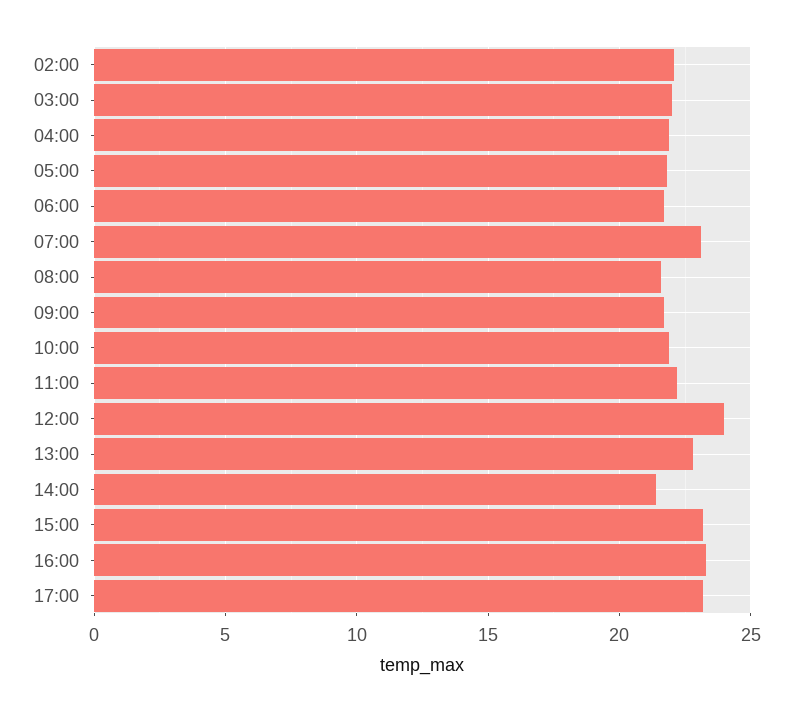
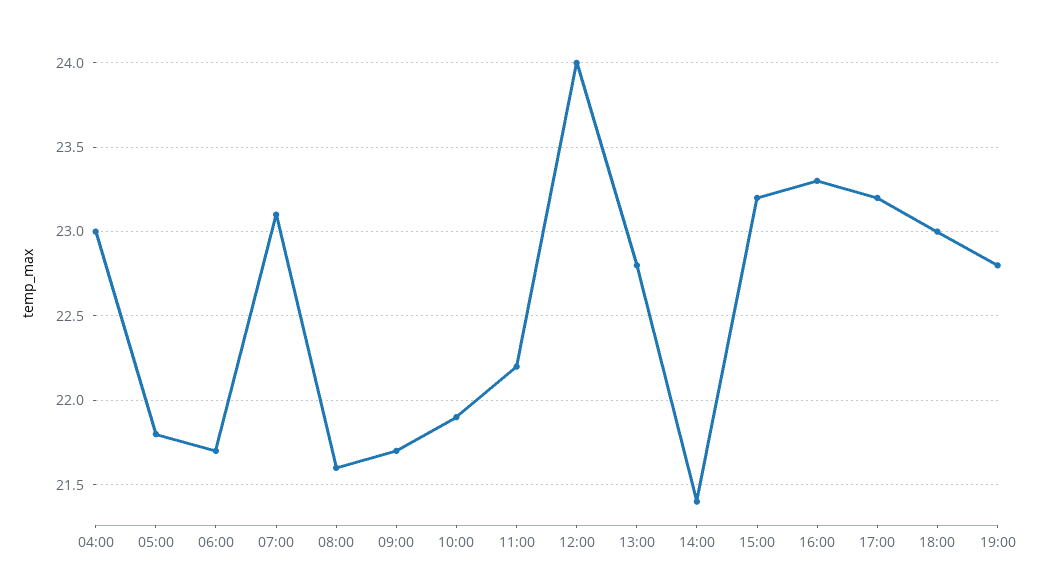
02:00: 22 -> none
03:00: 22 -> none
04:00: 22 -> 23
18:00: none -> 23
19:00: none -> 22.8

